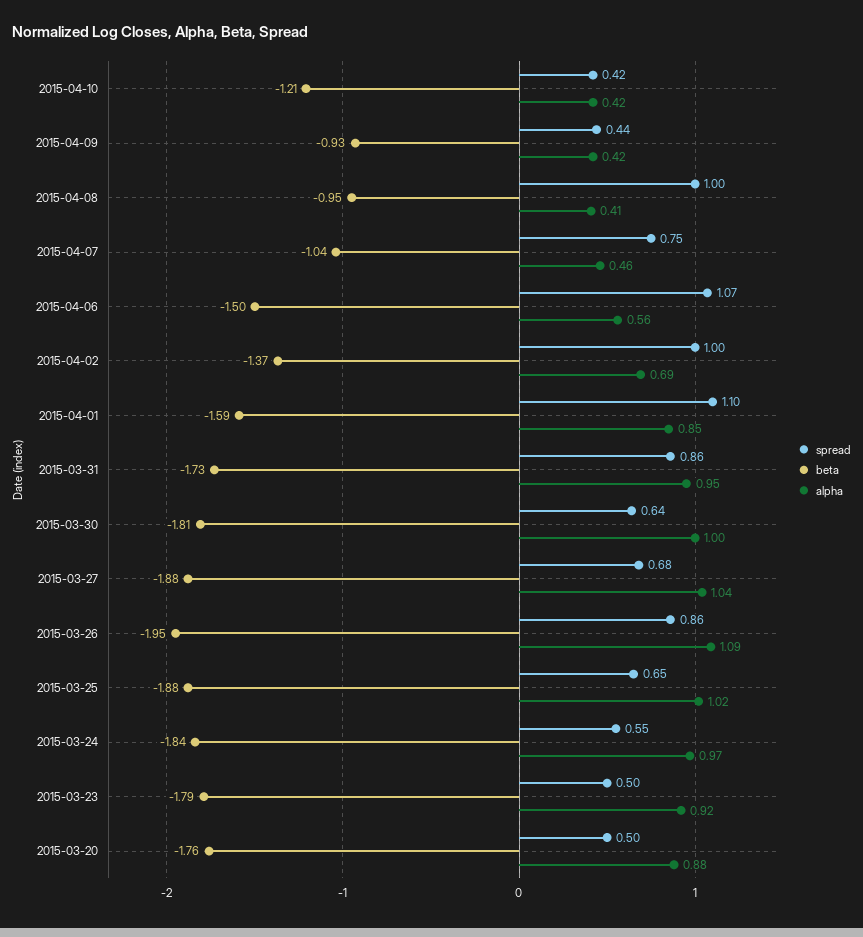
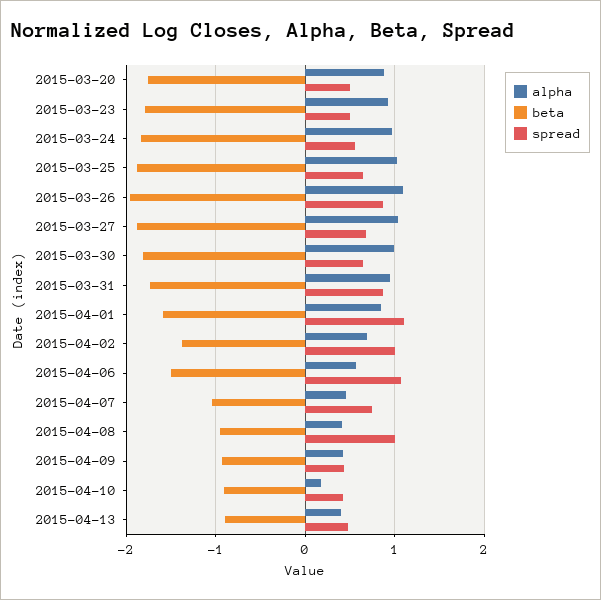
beta, 2015-04-10: -1.21 -> -0.9
alpha, 2015-04-10: 0.42 -> 0.2
alpha, 2015-04-13: none -> 0.4
beta, 2015-04-13: none -> -0.9
spread, 2015-04-13: none -> 0.5

